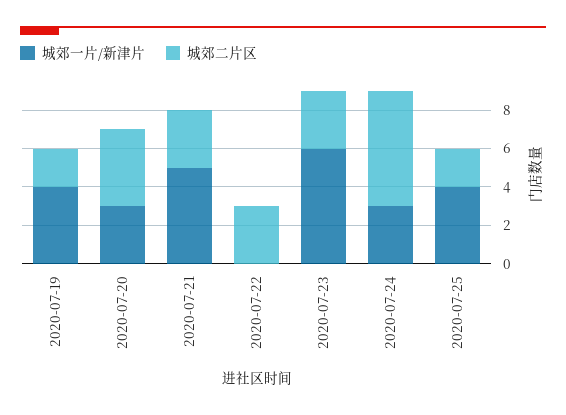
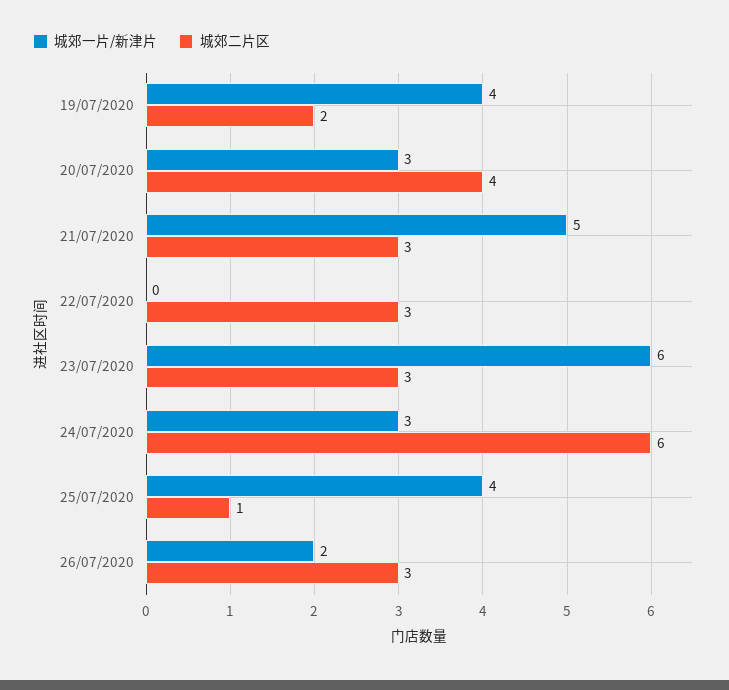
城郊二片区, 2020-07-25: 2 -> 1
城郊一片/新津片, 26/07/2020: none -> 2
城郊二片区, 26/07/2020: none -> 3

